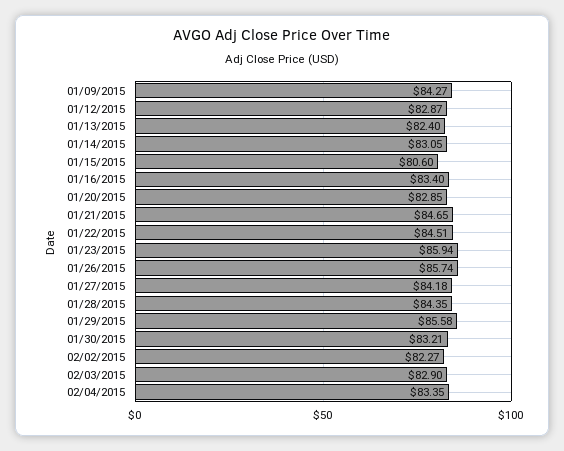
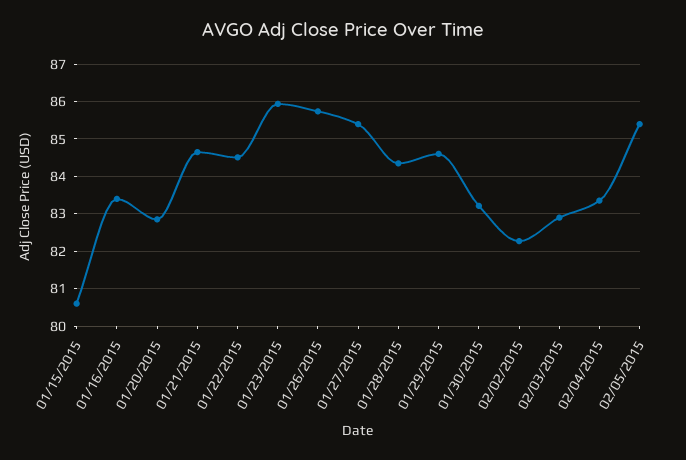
01/09/2015: 84.27 -> none
01/12/2015: 82.87 -> none
01/13/2015: 82.4 -> none
01/14/2015: 83.05 -> none
01/27/2015: 84.18 -> 85.4
01/29/2015: 85.58 -> 84.6
02/05/2015: none -> 85.4

